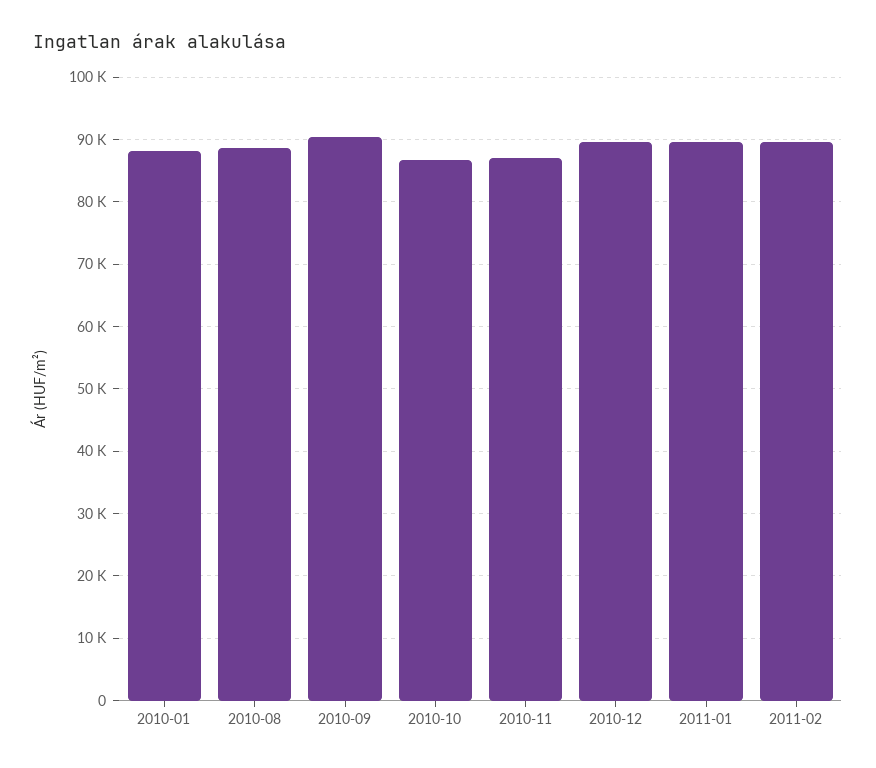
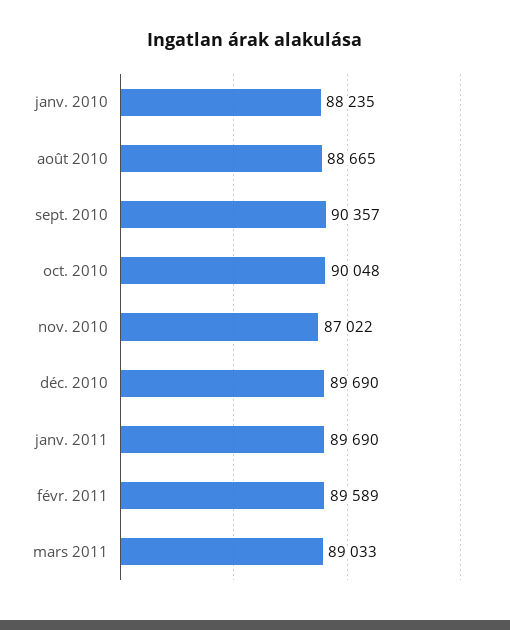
2010-10: 87000 -> 90048
mars 2011: none -> 89033

